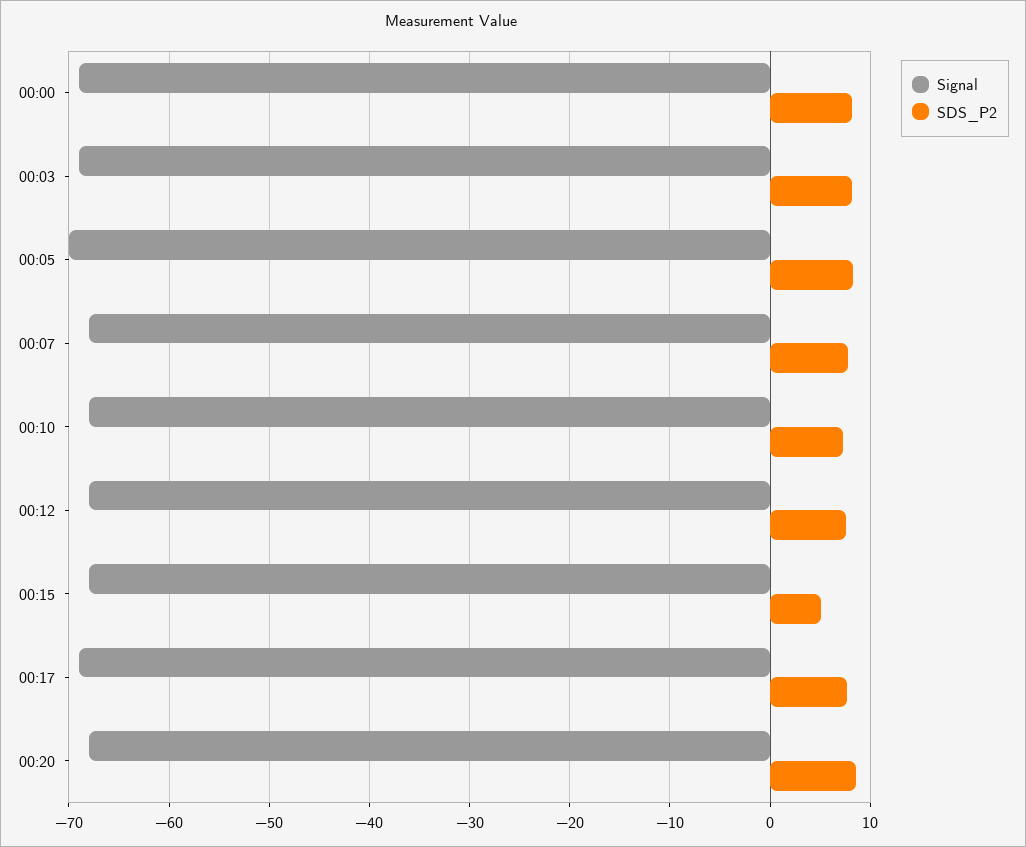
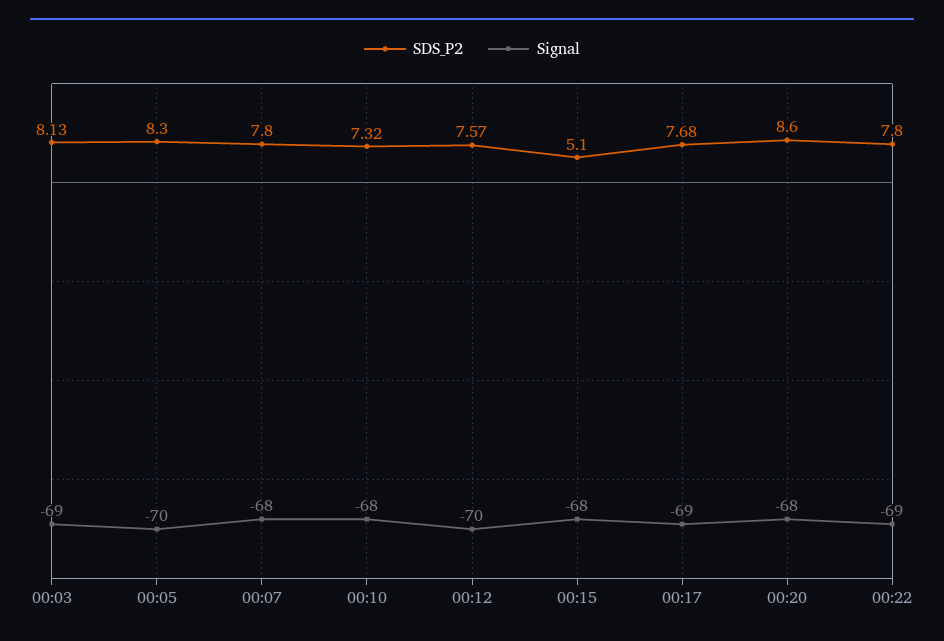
Signal, 00:00: -69 -> none
SDS_P2, 00:00: 8 -> none
Signal, 00:12: -68 -> -70
SDS_P2, 00:22: none -> 7.8
Signal, 00:22: none -> -69

